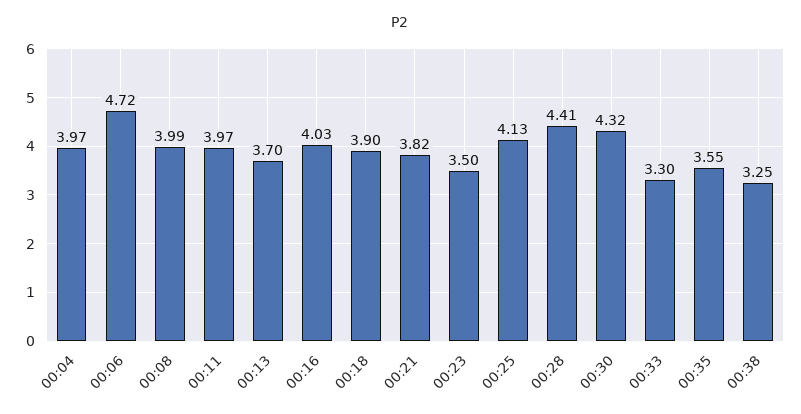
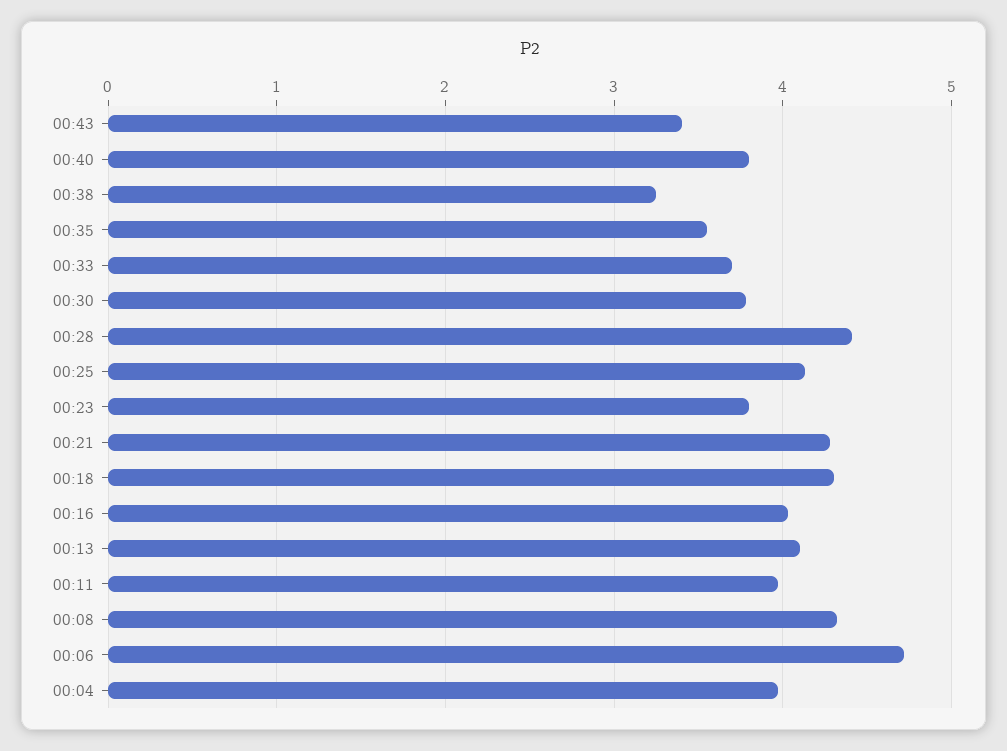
00:08: 3.99 -> 4.3
00:13: 3.7 -> 4.1
00:18: 3.9 -> 4.3
00:21: 3.82 -> 4.3
00:23: 3.5 -> 3.8
00:30: 4.32 -> 3.8
00:33: 3.3 -> 3.7
00:43: none -> 3.4
00:40: none -> 3.8

